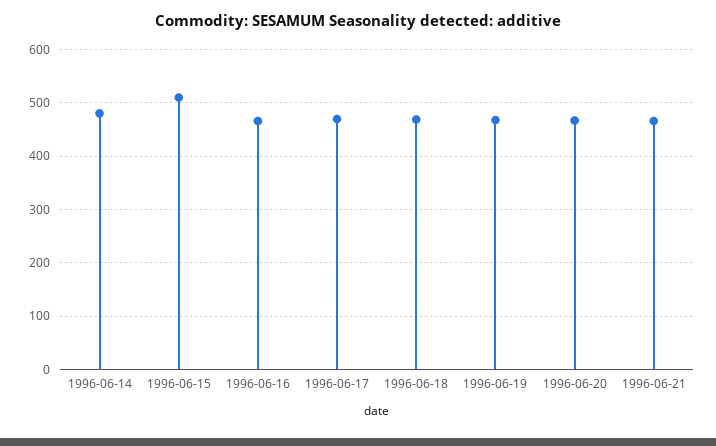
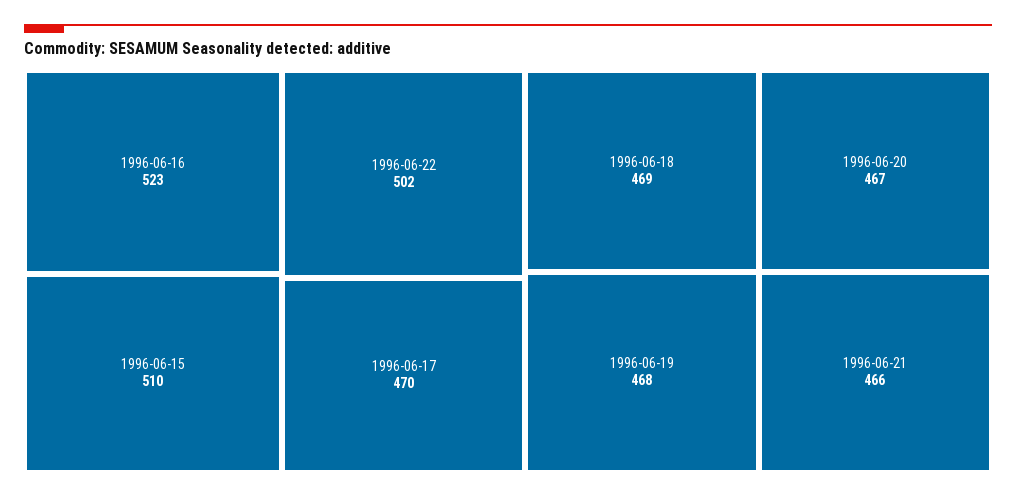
1996-06-14: 480 -> none
1996-06-16: 460 -> 523
1996-06-22: none -> 502

